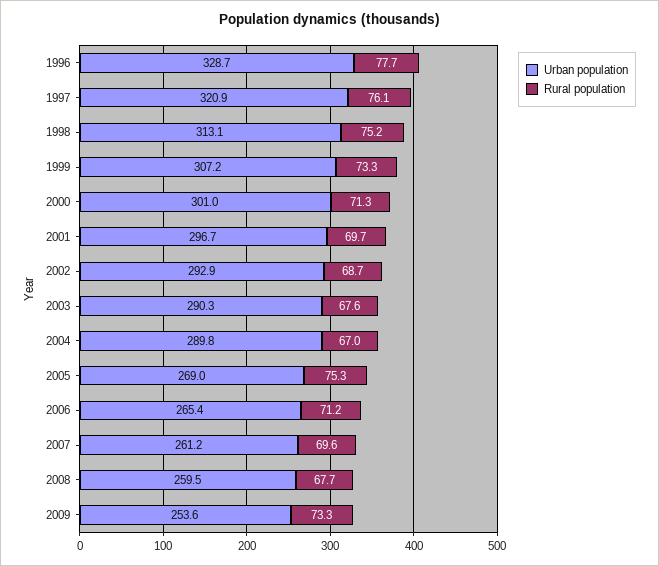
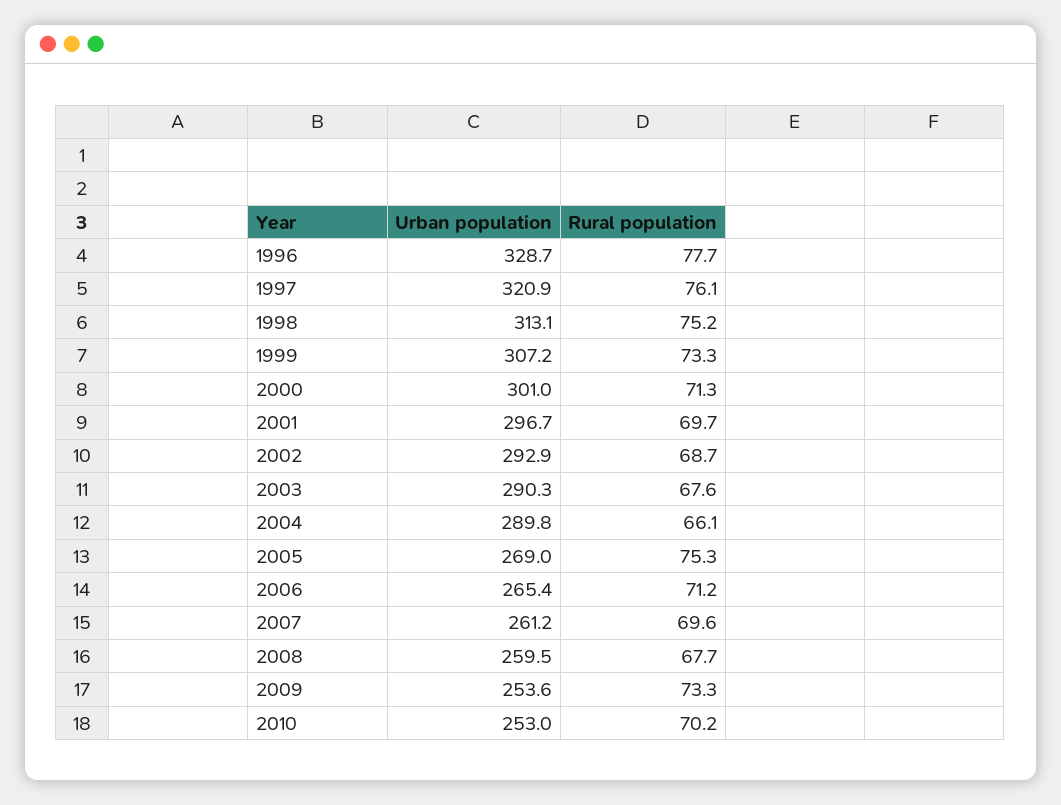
Rural population, 2004: 67 -> 66.1
Urban population, 2010: none -> 253
Rural population, 2010: none -> 70.2

